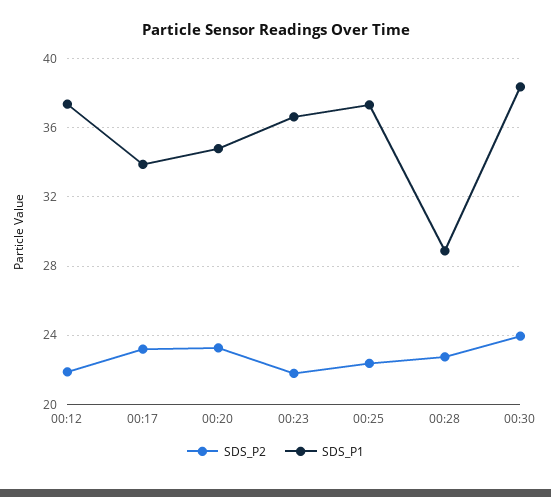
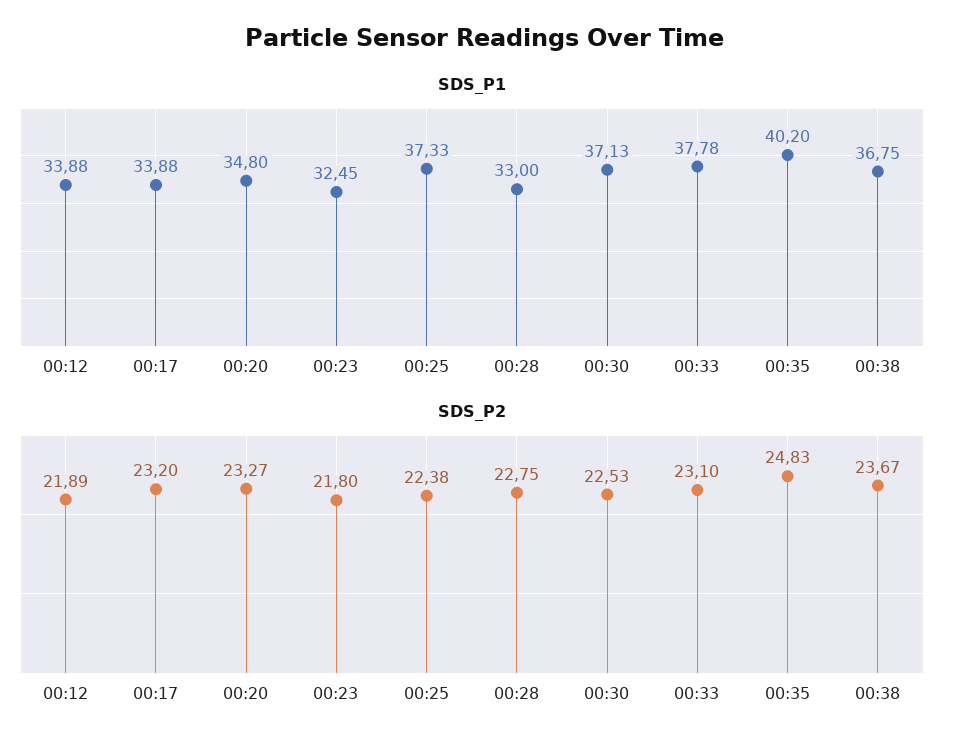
SDS_P1, 00:12: 37.5 -> 33.88
SDS_P1, 00:23: 36.5 -> 32.45
SDS_P1, 00:28: 29 -> 33
SDS_P2, 00:30: 24 -> 22.53
SDS_P1, 00:30: 38.5 -> 37.13
SDS_P1, 00:33: none -> 37.78
SDS_P1, 00:35: none -> 40.2
SDS_P1, 00:38: none -> 36.75
SDS_P2, 00:33: none -> 23.1
SDS_P2, 00:35: none -> 24.83
SDS_P2, 00:38: none -> 23.67

